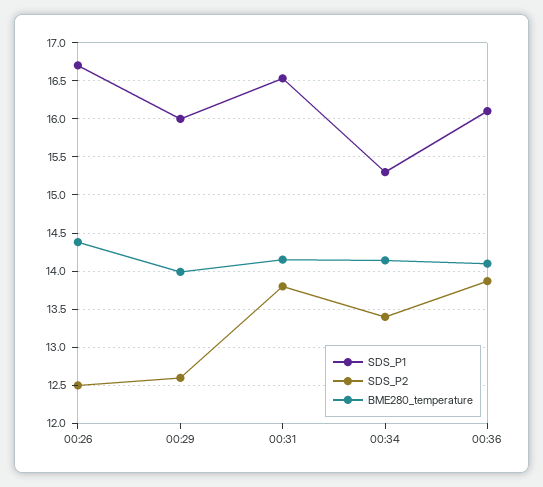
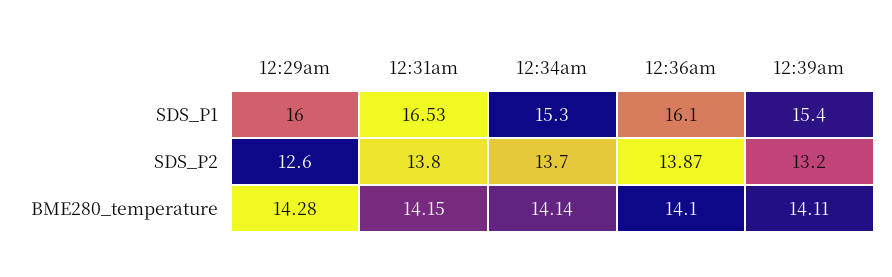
SDS_P1, 00:26: 16.7 -> none
SDS_P2, 00:26: 12.5 -> none
BME280_temperature, 00:26: 14.4 -> none
BME280_temperature, 00:29: 14 -> 14.28
SDS_P2, 00:34: 13.4 -> 13.7
SDS_P1, 12:39am: none -> 15.4
SDS_P2, 12:39am: none -> 13.2
BME280_temperature, 12:39am: none -> 14.11

